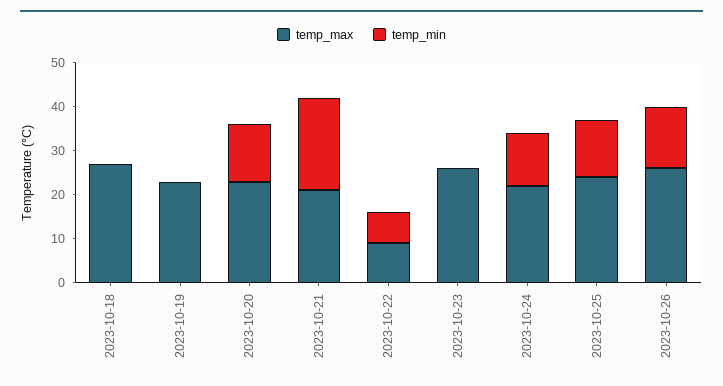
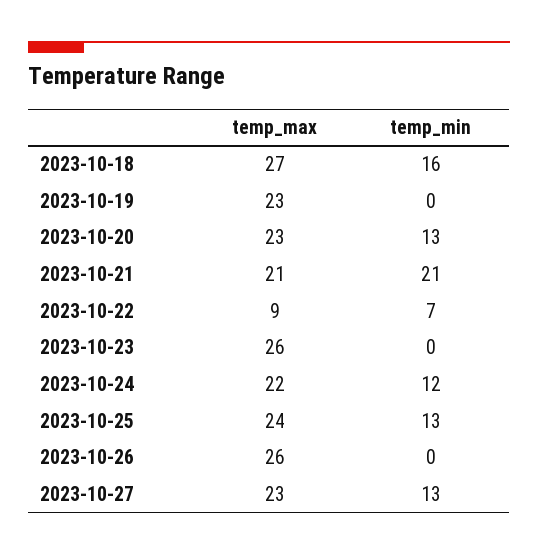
temp_min, 2023-10-18: 0 -> 16
temp_min, 2023-10-26: 15 -> 0
temp_max, 2023-10-27: none -> 23
temp_min, 2023-10-27: none -> 13

